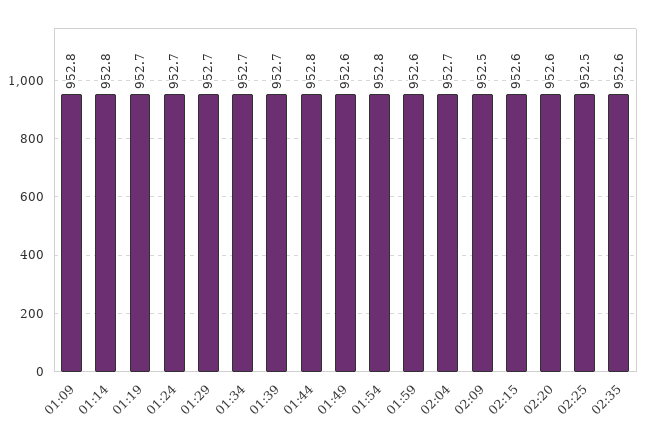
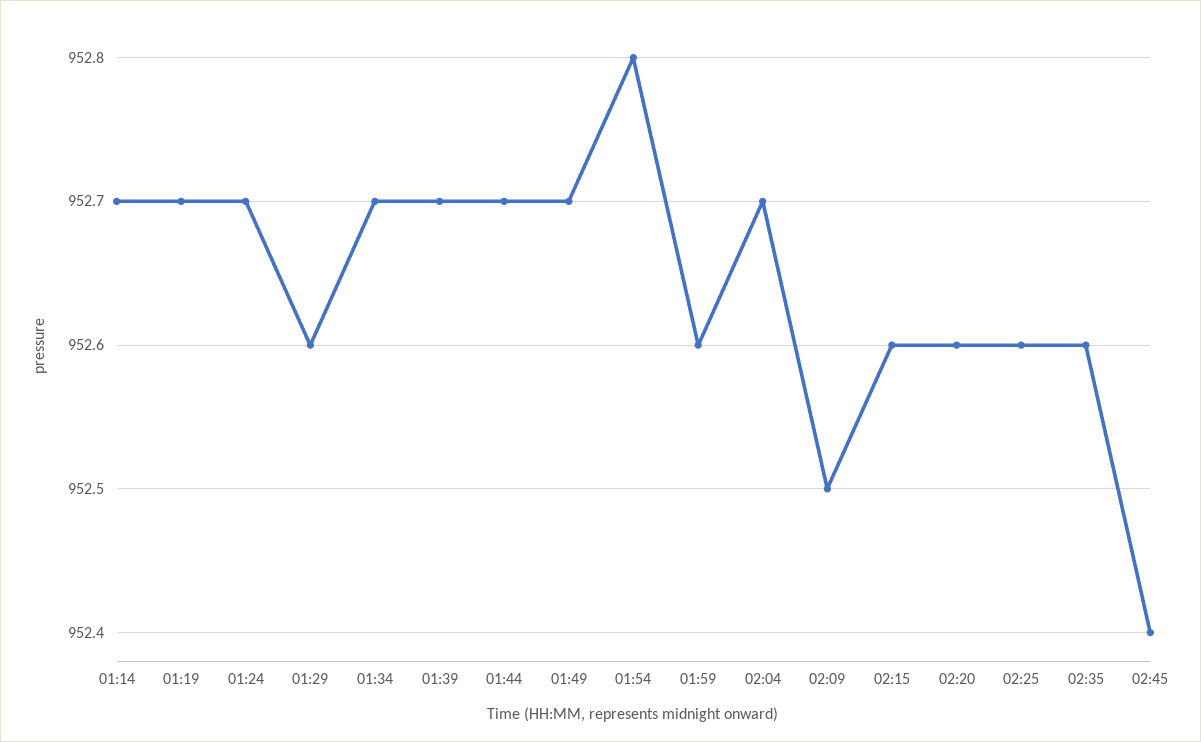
01:09: 952.8 -> none
01:14: 952.8 -> 952.7
01:29: 952.7 -> 952.6
01:44: 952.8 -> 952.7
01:49: 952.6 -> 952.7
02:25: 952.5 -> 952.6
02:45: none -> 952.4

